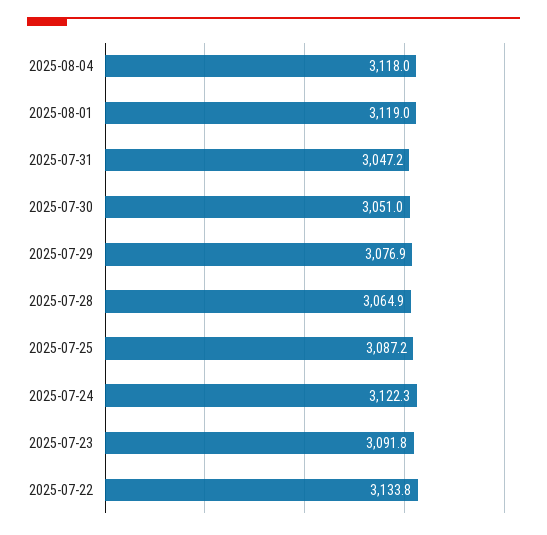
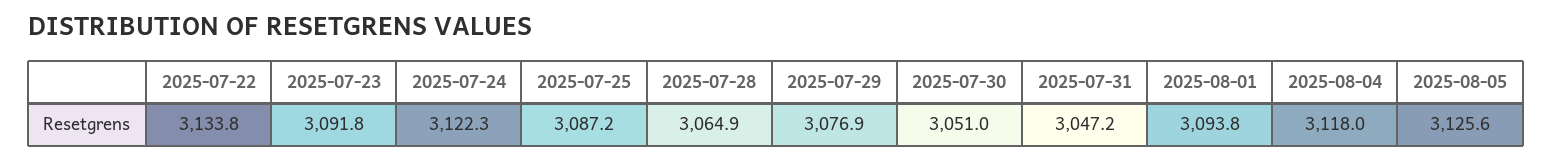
2025-08-01: 3119 -> 3093.8
2025-08-05: none -> 3125.6

